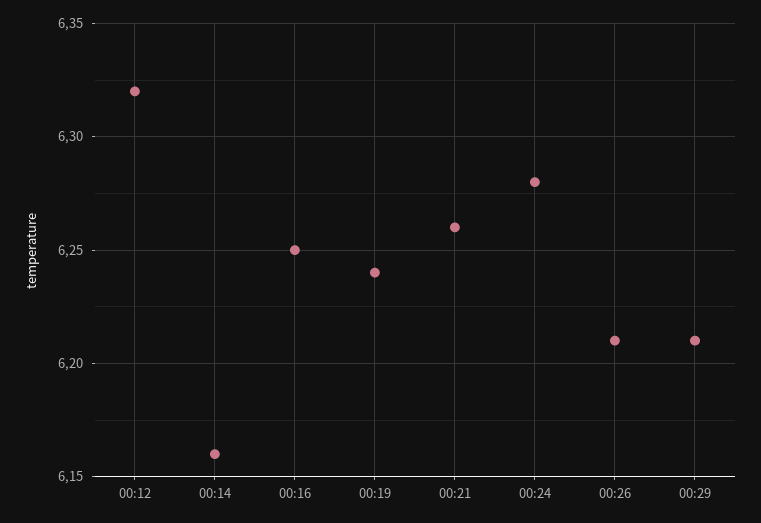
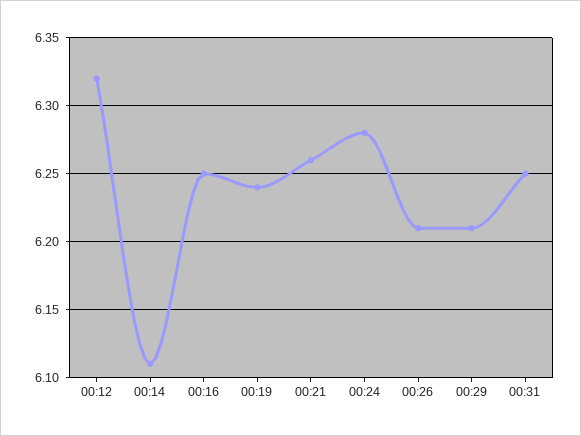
00:14: 6.16 -> 6.11
00:31: none -> 6.25

